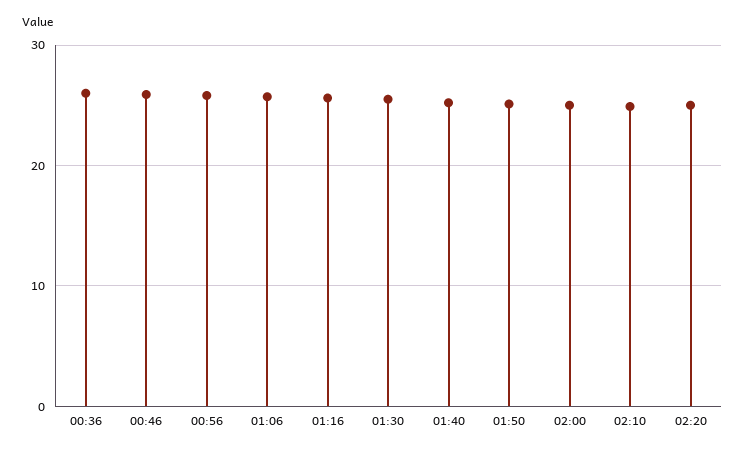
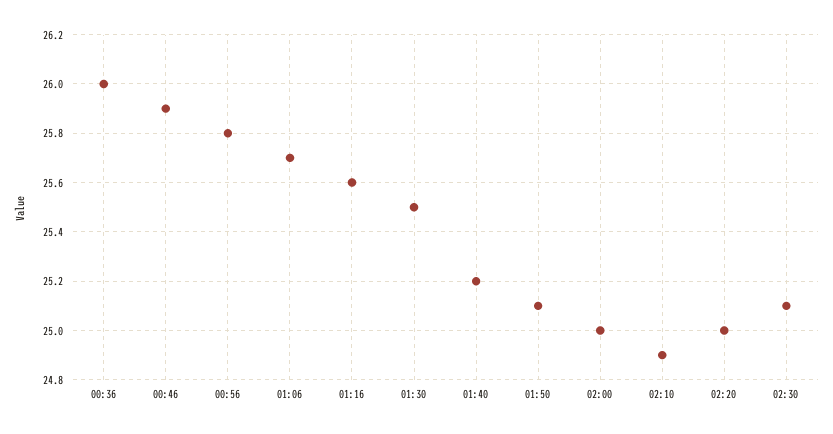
02:30: none -> 25.1

